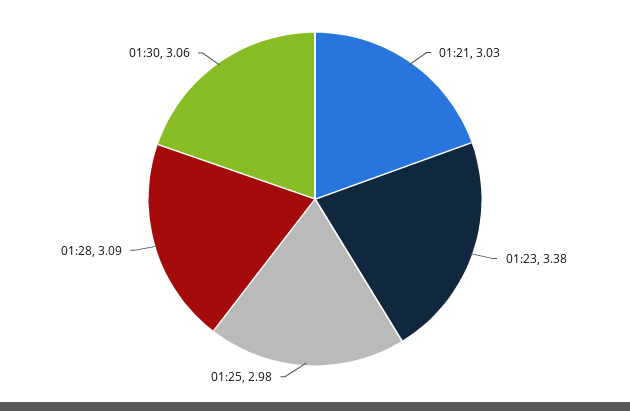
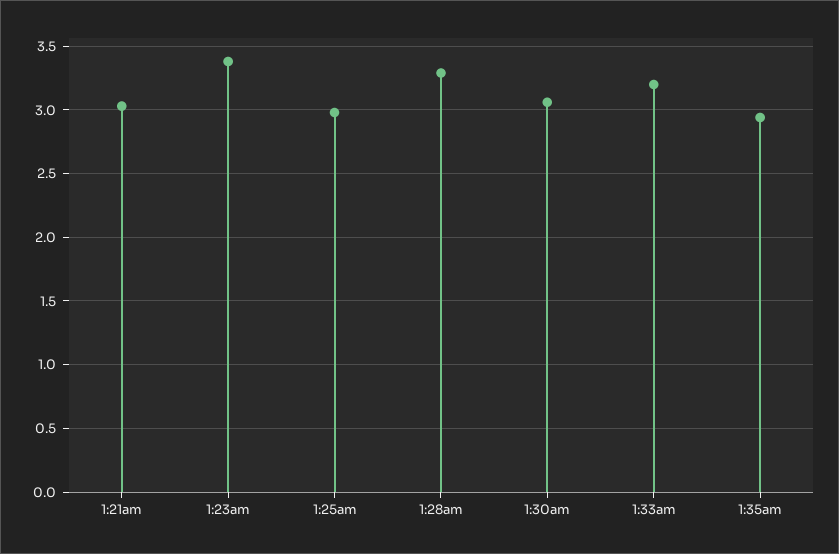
01:28: 3.09 -> 3.3
1:33am: none -> 3.2
1:35am: none -> 2.95

